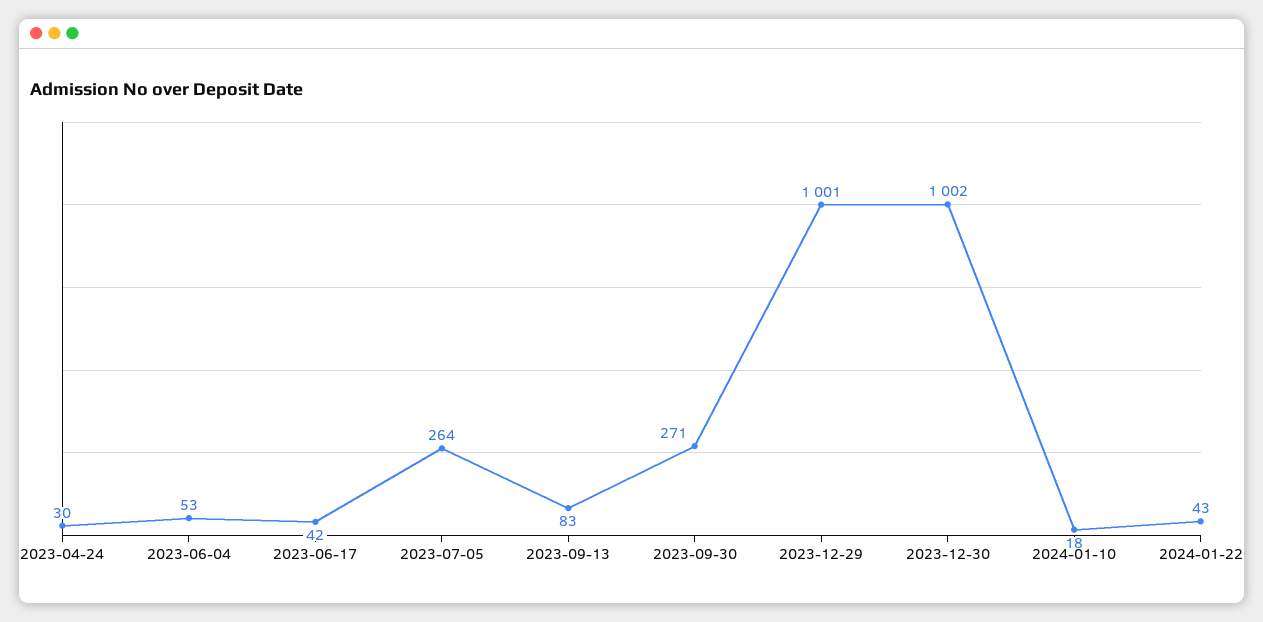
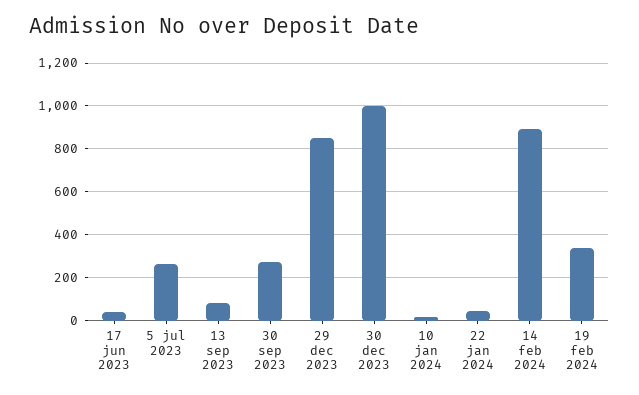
2023-04-24: 30 -> none
2023-06-04: 53 -> none
2023-12-29: 1001 -> 850
14 feb 2024: none -> 900
19 feb 2024: none -> 350

